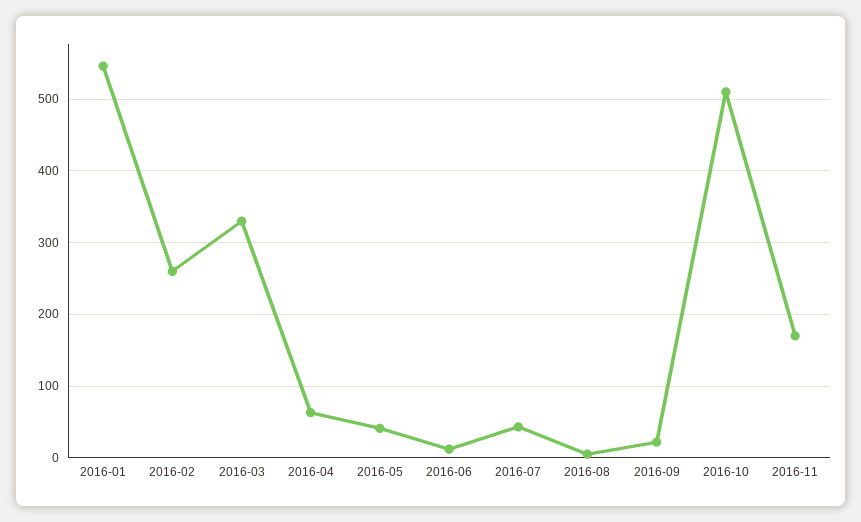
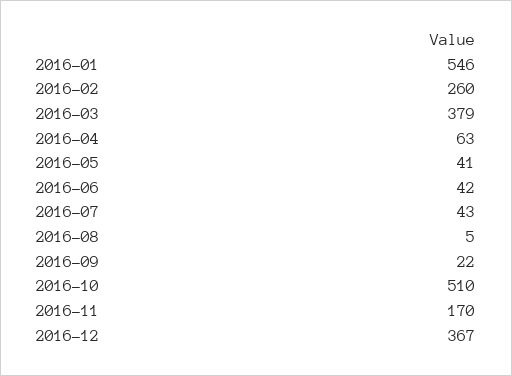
2016-03: 330 -> 379
2016-06: 10 -> 42
2016-12: none -> 367

